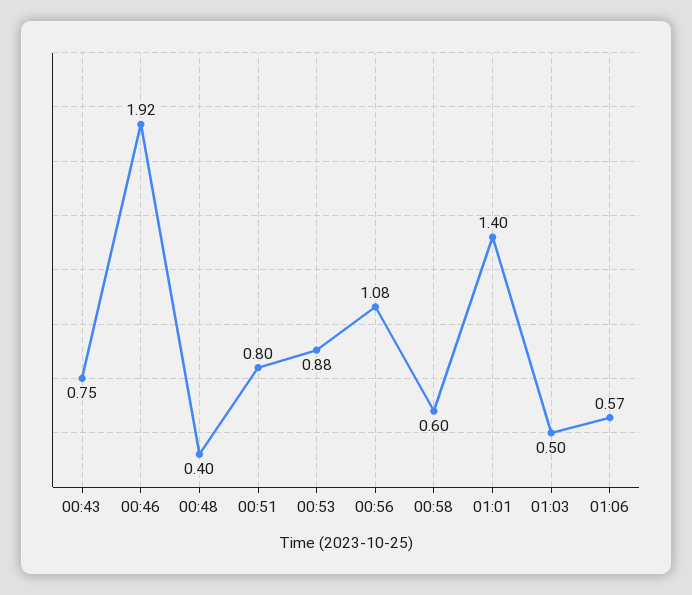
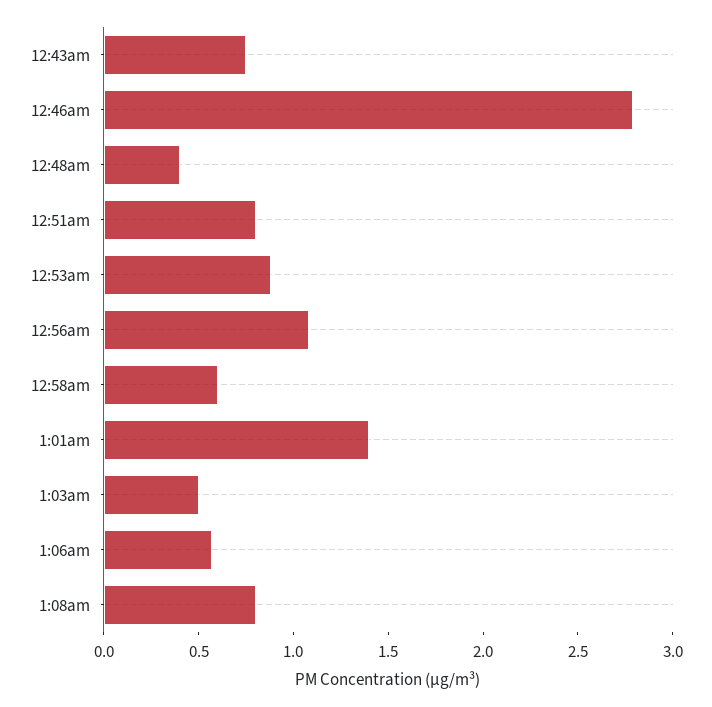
00:46: 1.92 -> 2.8
1:08am: none -> 0.8

